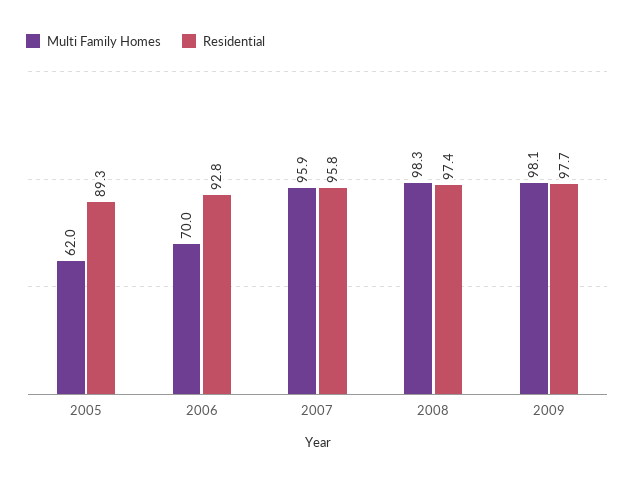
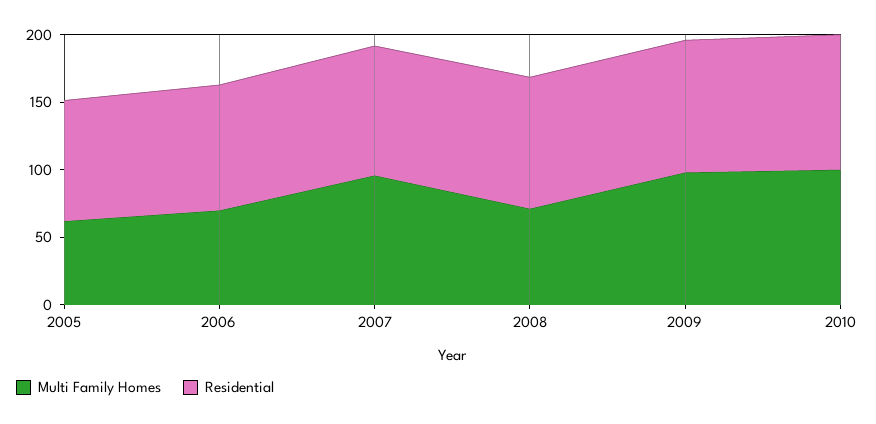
Multi Family Homes, 2008: 98.3 -> 70
Multi Family Homes, 2010: none -> 100
Residential, 2010: none -> 100

